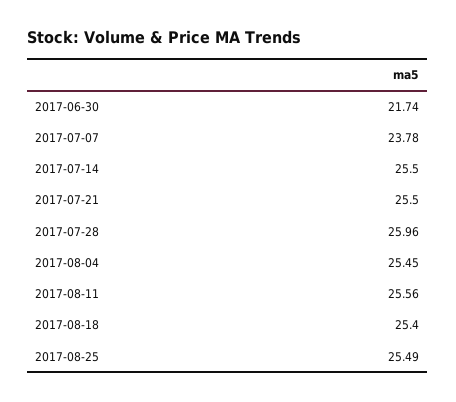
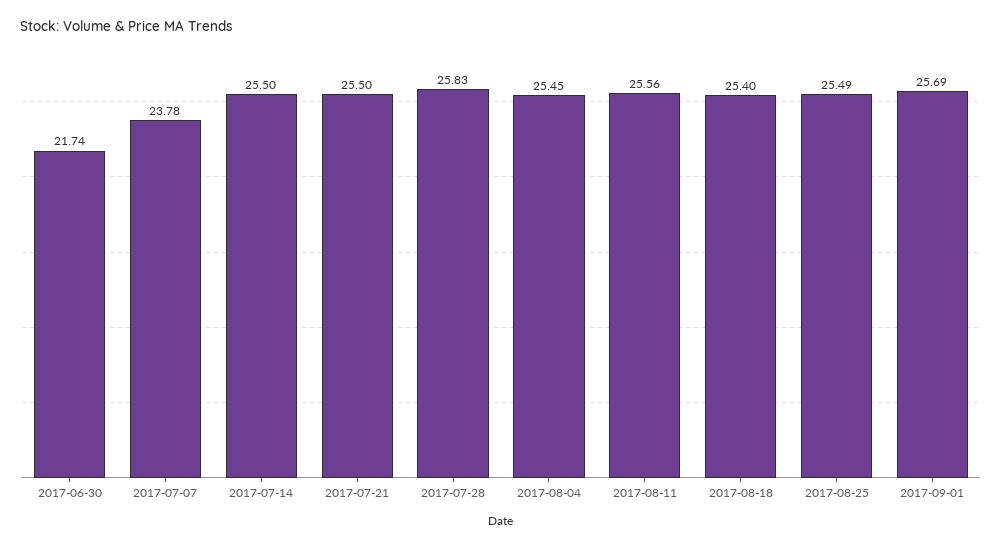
2017-07-28: 25.96 -> 25.83
2017-09-01: none -> 25.69

